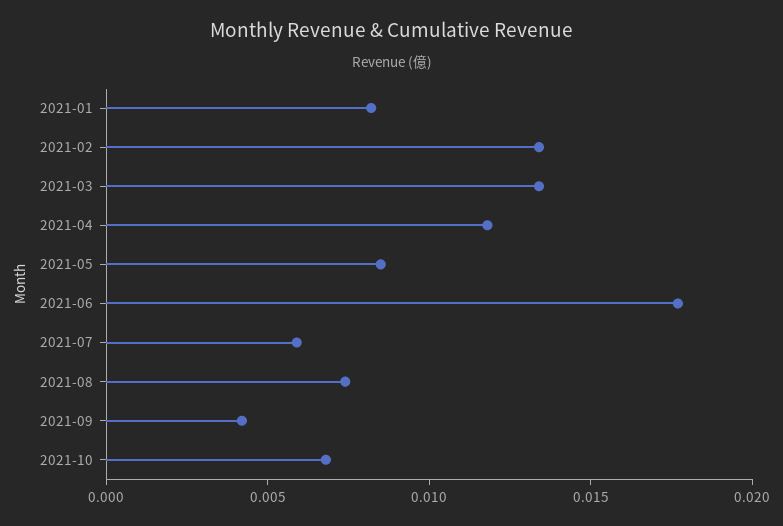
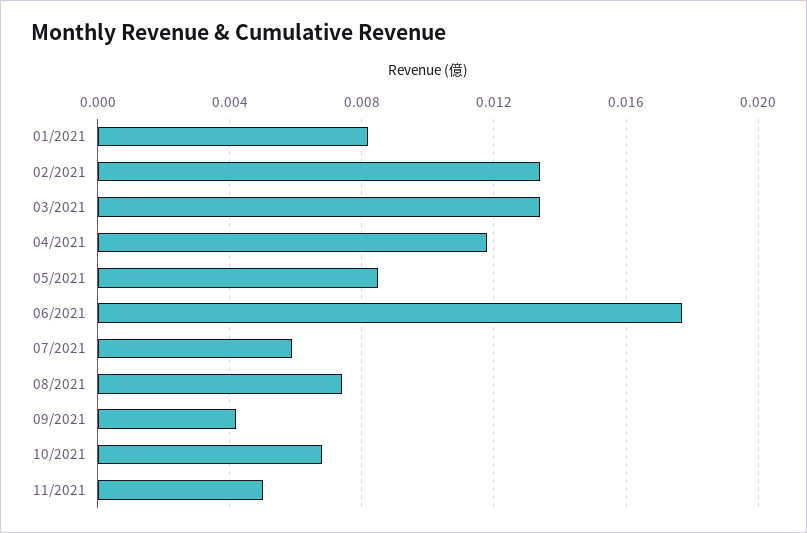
11/2021: none -> 0.005

